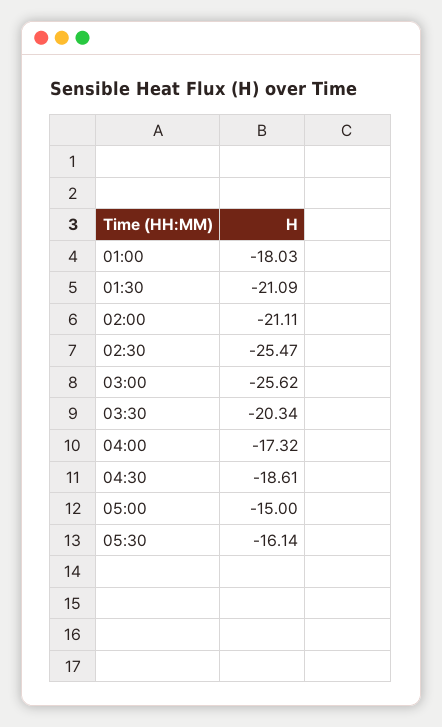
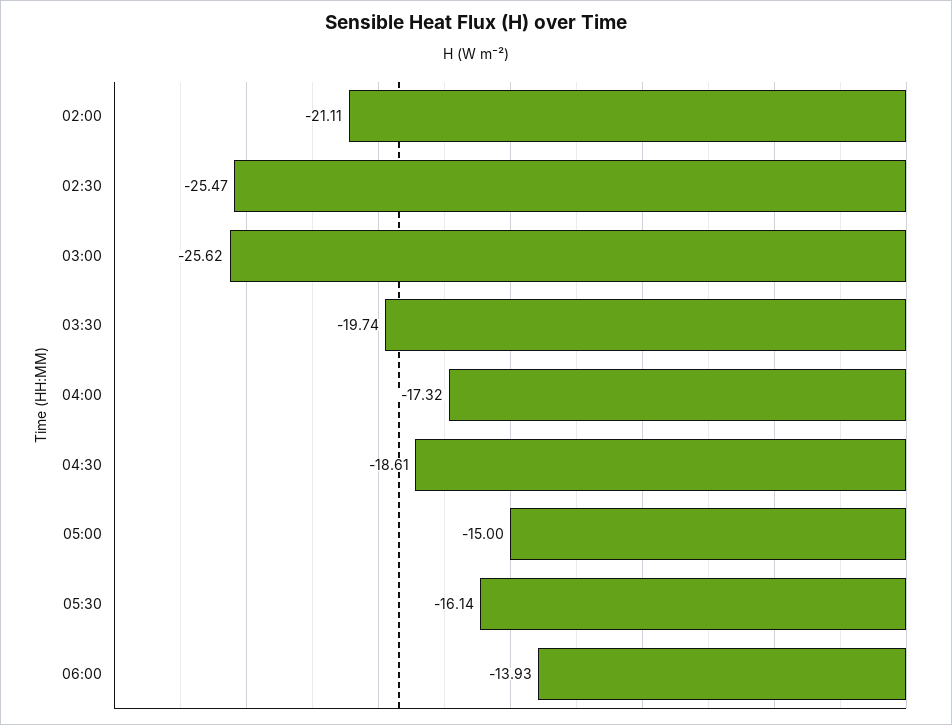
01:00: -18.03 -> none
01:30: -21.09 -> none
03:30: -20.34 -> -19.74
06:00: none -> -13.93

